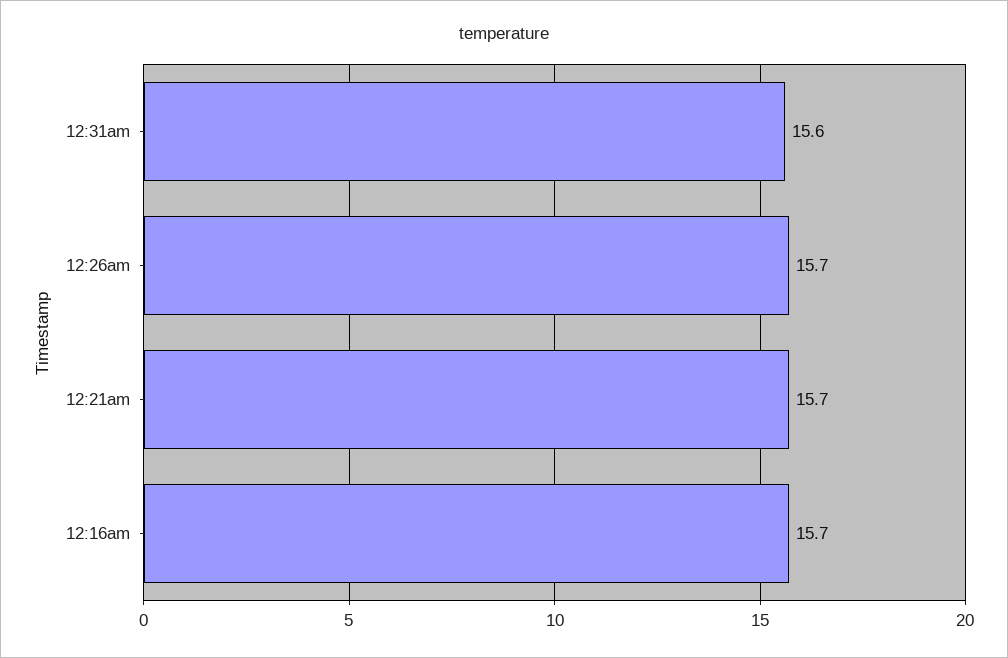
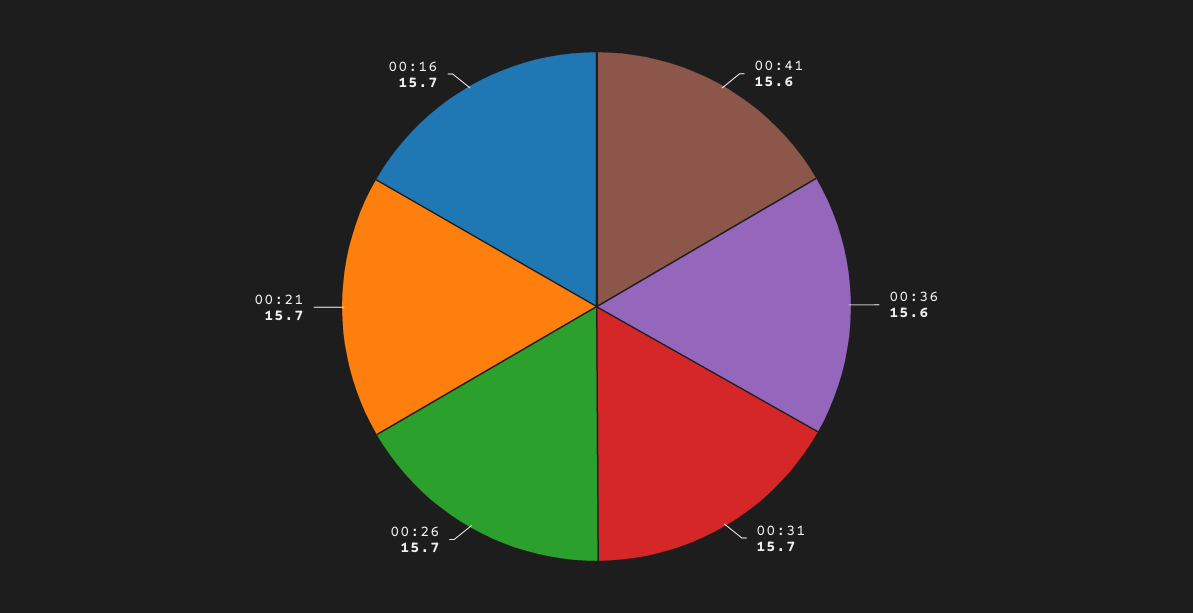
12:31am: 15.6 -> 15.7
00:41: none -> 15.6
00:36: none -> 15.6

